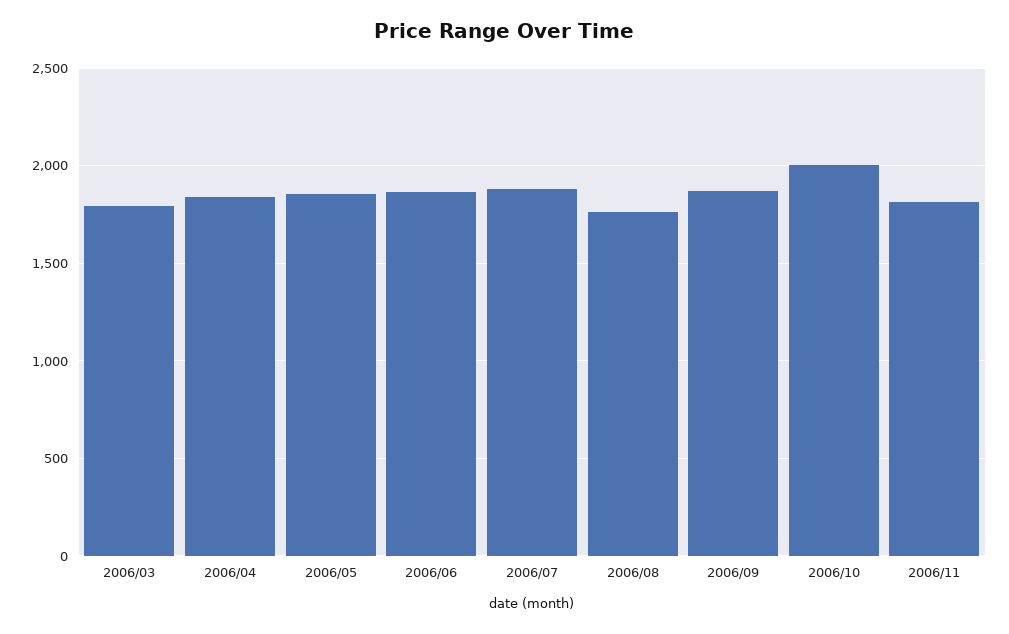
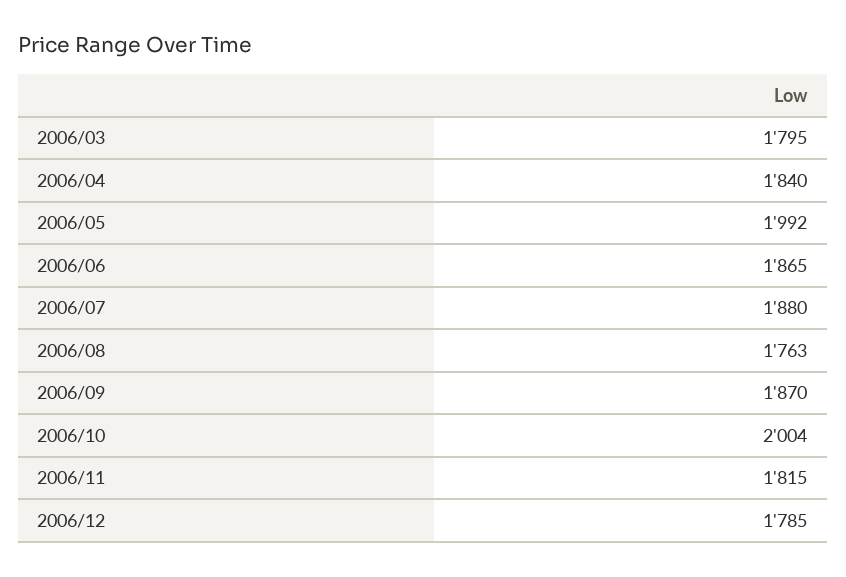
2006/05: 1850 -> 1992
2006/12: none -> 1785

